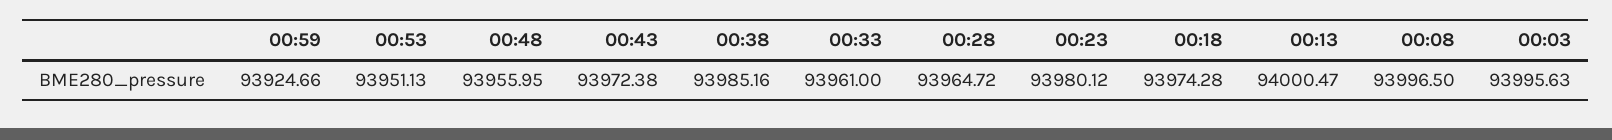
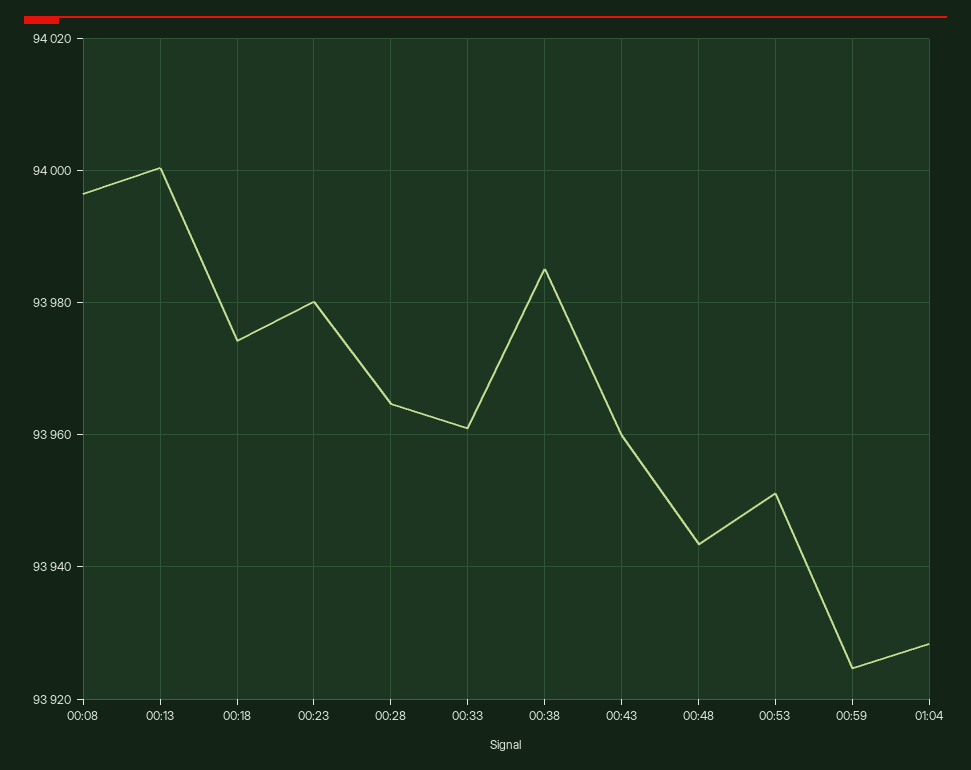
00:48: 93955.95 -> 93944
00:43: 93972.38 -> 93960
00:03: 93995.63 -> none
01:04: none -> 93928

